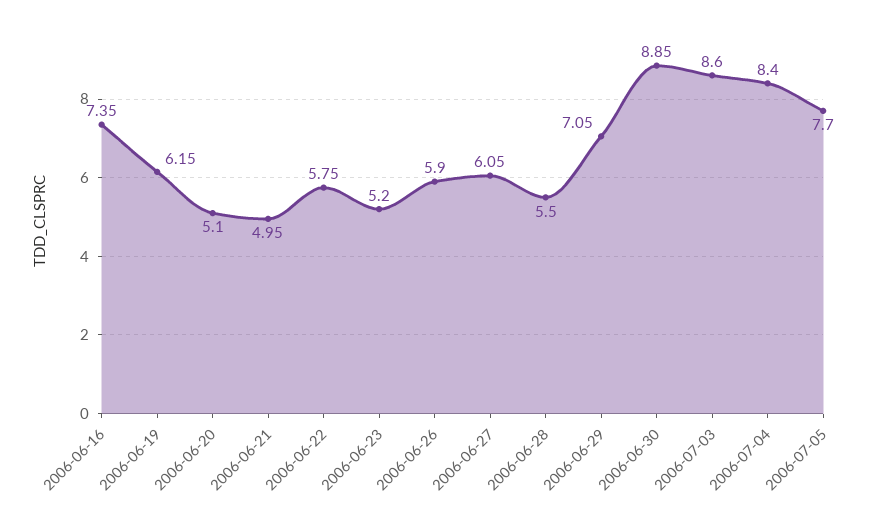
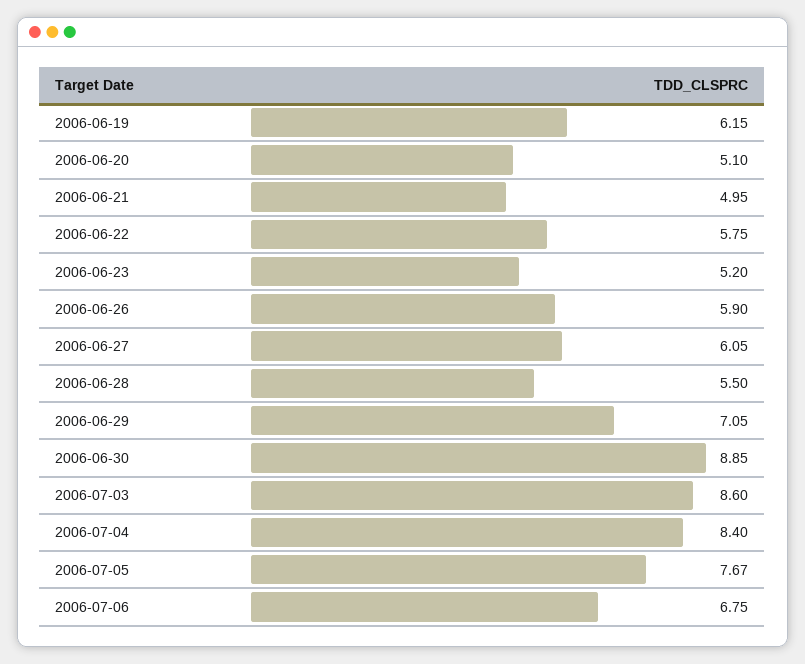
2006-06-16: 7.35 -> none
2006-07-05: 7.7 -> 7.67
2006-07-06: none -> 6.75

